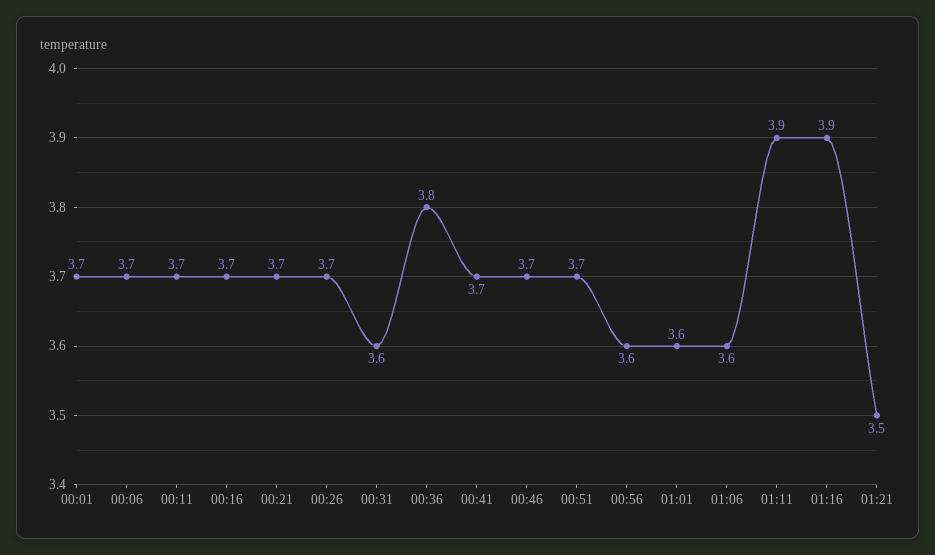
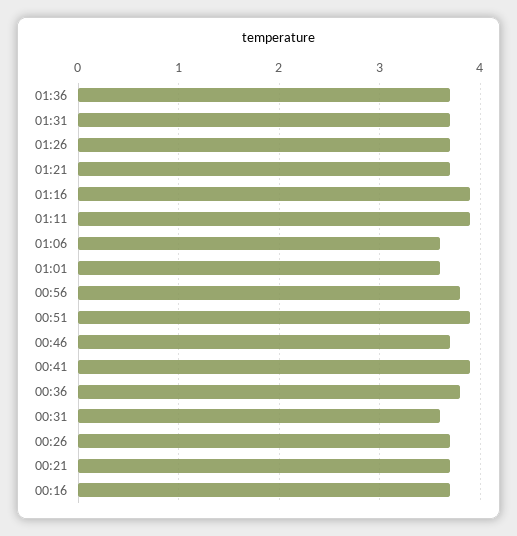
00:01: 3.7 -> none
00:06: 3.7 -> none
00:11: 3.7 -> none
00:41: 3.7 -> 3.9
00:51: 3.7 -> 3.9
00:56: 3.6 -> 3.8
01:21: 3.5 -> 3.7
01:36: none -> 3.7
01:31: none -> 3.7
01:26: none -> 3.7

